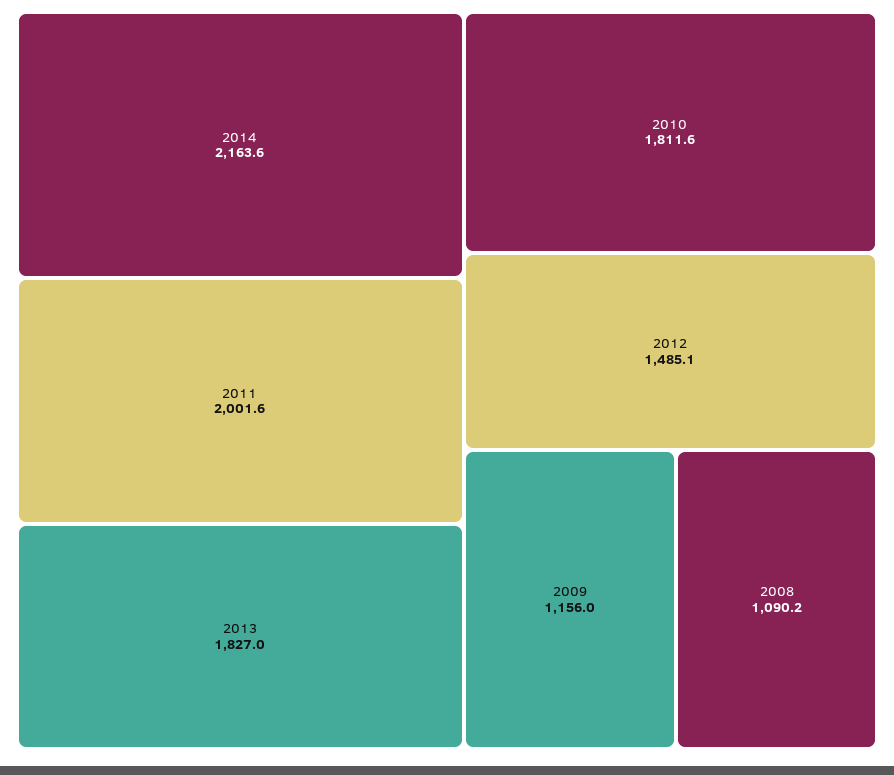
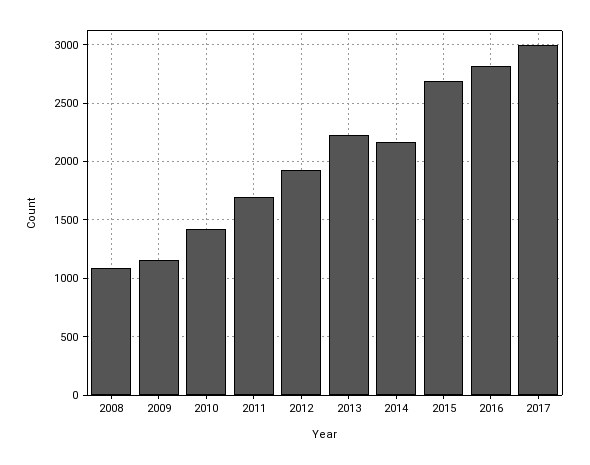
2011: 2001.6 -> 1700
2013: 1827 -> 2200
2010: 1811.6 -> 1400
2012: 1485.1 -> 1900
2015: none -> 2700
2016: none -> 2800
2017: none -> 3000

